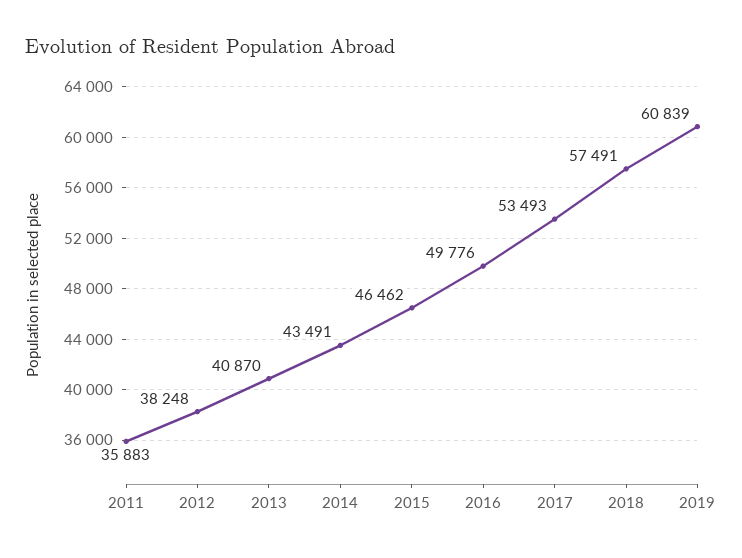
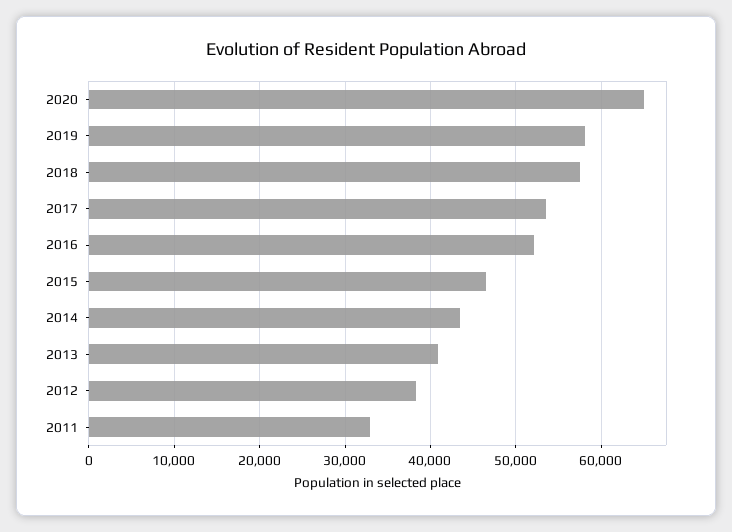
2011: 35883 -> 33000
2016: 49776 -> 52000
2019: 60839 -> 58000
2020: none -> 65000

